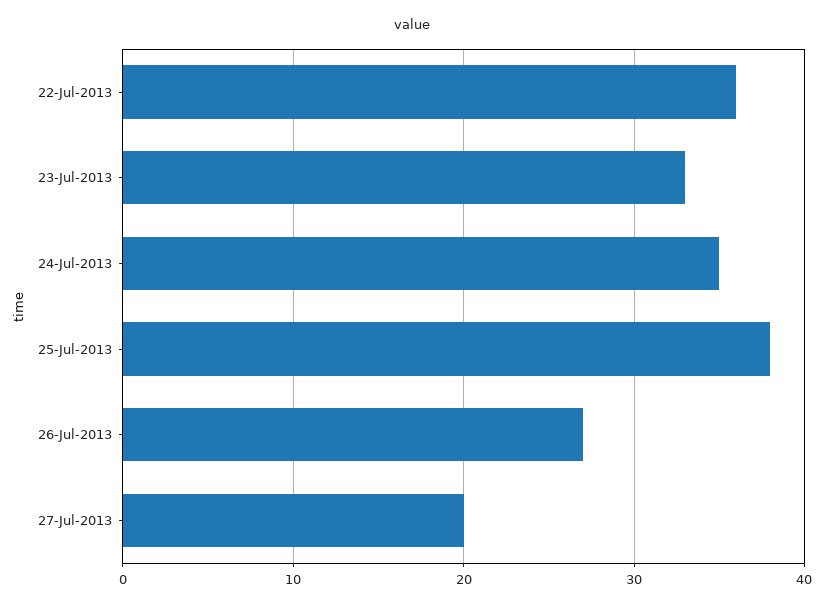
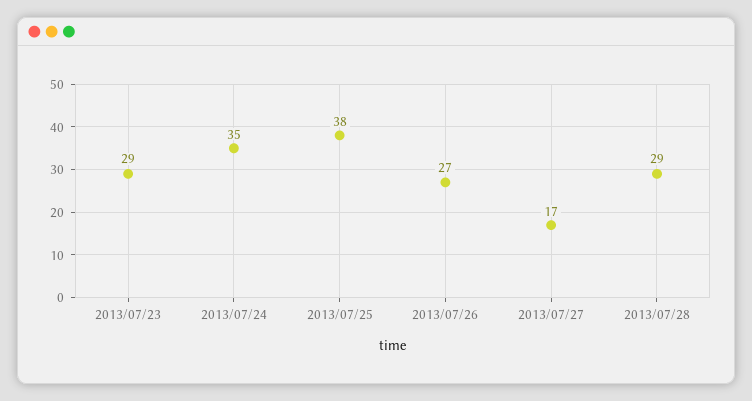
22-Jul-2013: 36 -> none
23-Jul-2013: 33 -> 29
27-Jul-2013: 20 -> 17
2013/07/28: none -> 29

